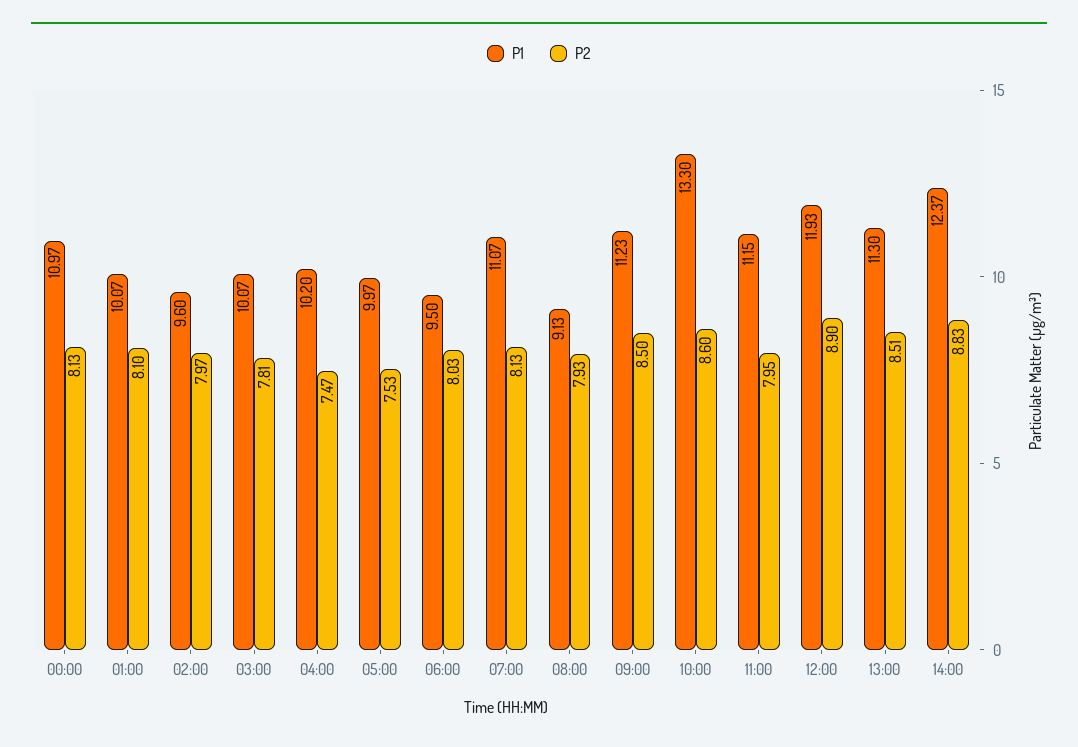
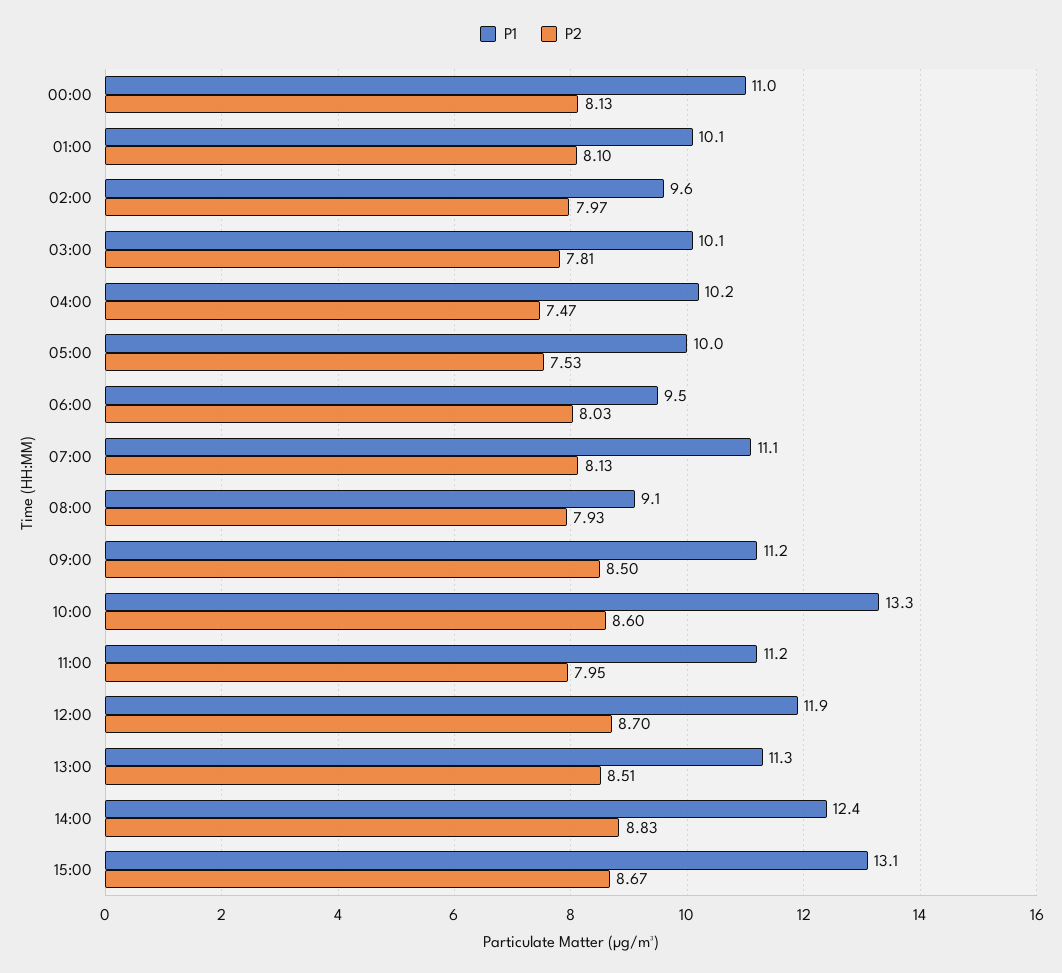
P2, 12:00: 8.9 -> 8.7
P1, 15:00: none -> 13.1
P2, 15:00: none -> 8.67

